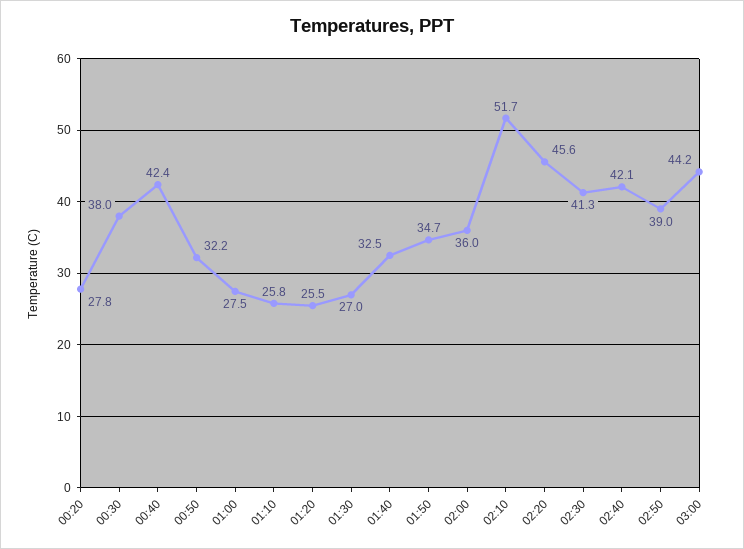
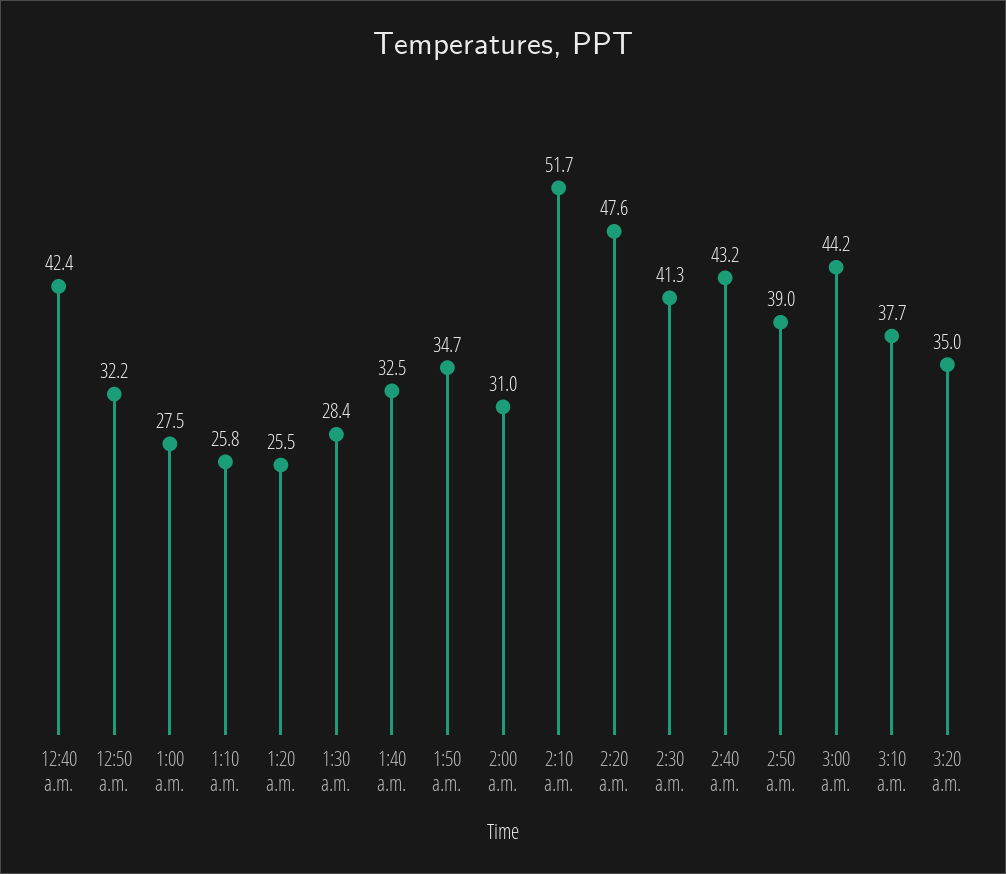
00:20: 27.8 -> none
00:30: 38 -> none
01:30: 27 -> 28.4
02:00: 36 -> 31
02:20: 45.6 -> 47.6
02:40: 42.1 -> 43.2
3:10 a.m.: none -> 37.7
3:20 a.m.: none -> 35

